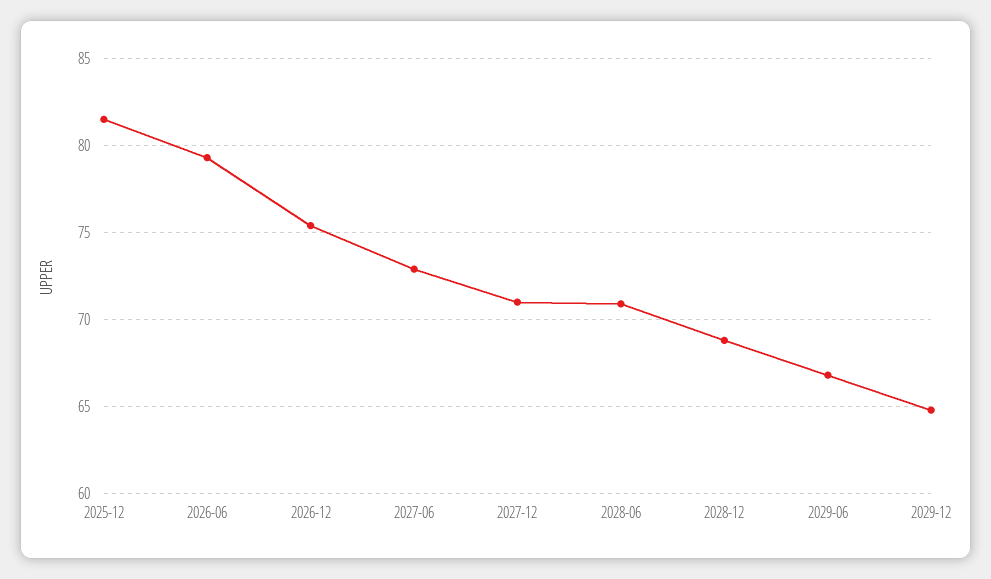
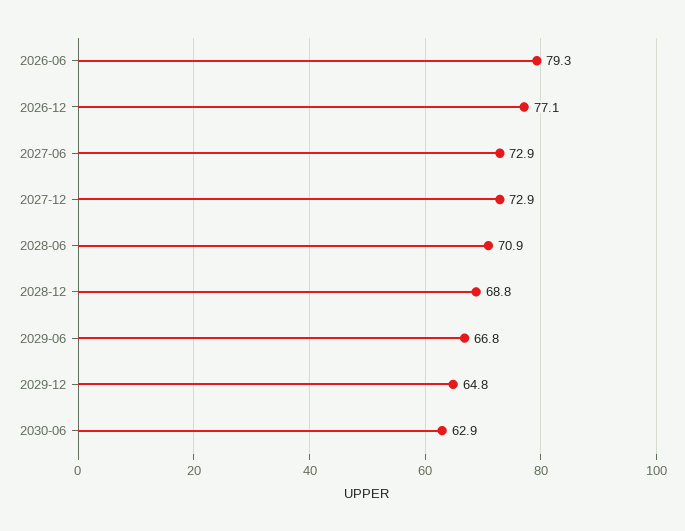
2025-12: 81.5 -> none
2026-12: 75.5 -> 77.1
2027-12: 71 -> 72.9
2030-06: none -> 62.9

